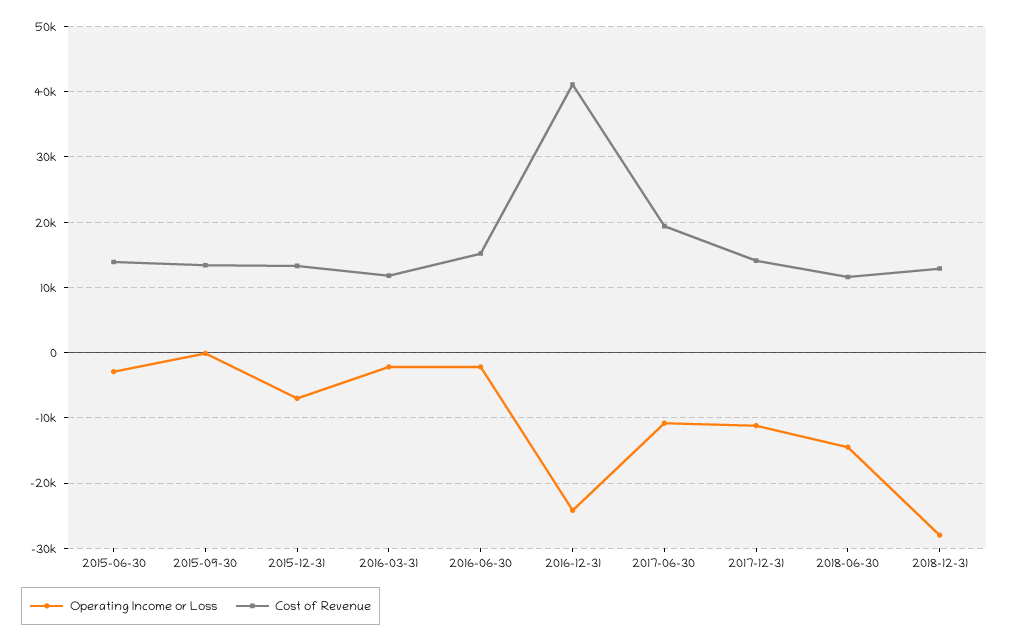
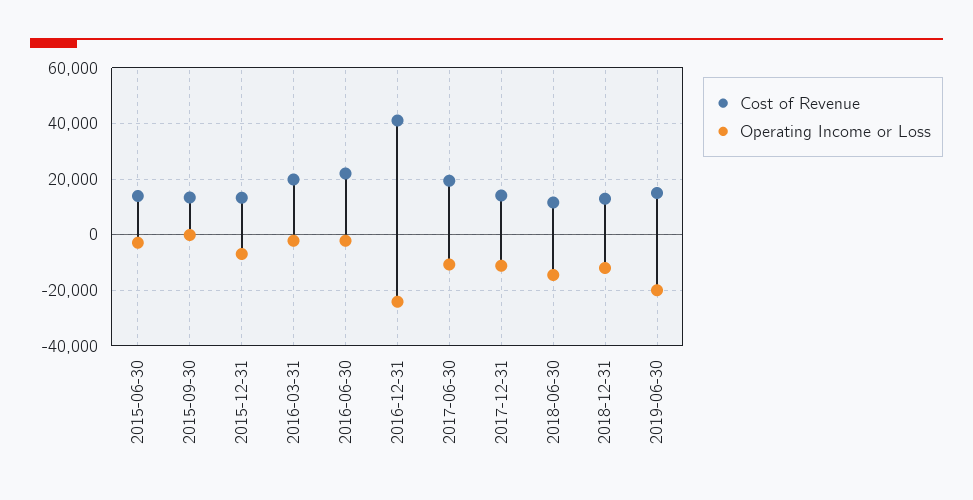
Cost of Revenue, 2016-03-31: 12000 -> 20000
Cost of Revenue, 2016-06-30: 15000 -> 22500
Operating Income or Loss, 2018-12-31: -28000 -> -12500
Cost of Revenue, 2019-06-30: none -> 15000
Operating Income or Loss, 2019-06-30: none -> -20000

